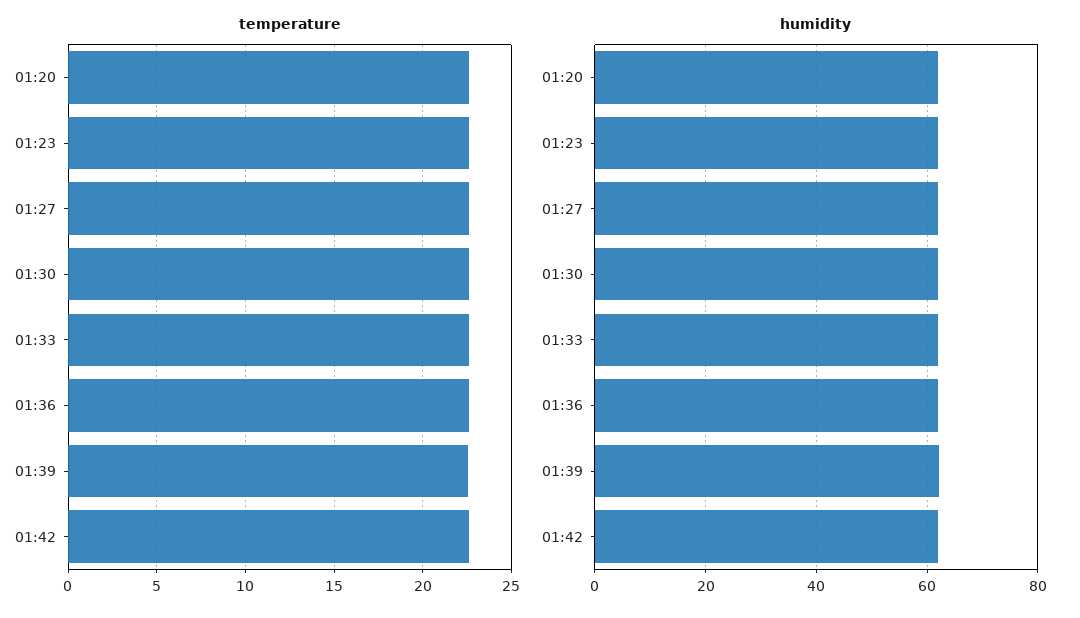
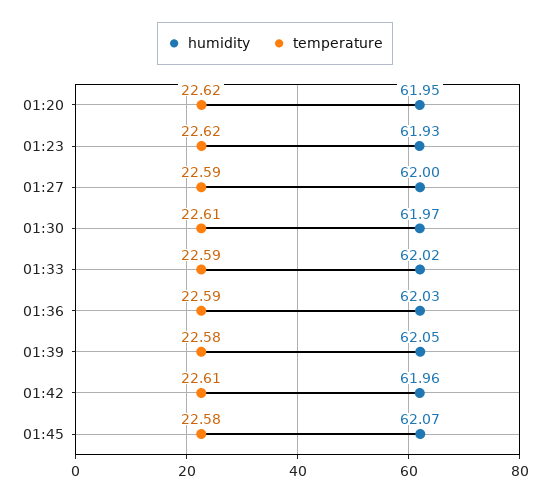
humidity, 01:45: none -> 62.07
temperature, 01:45: none -> 22.58

